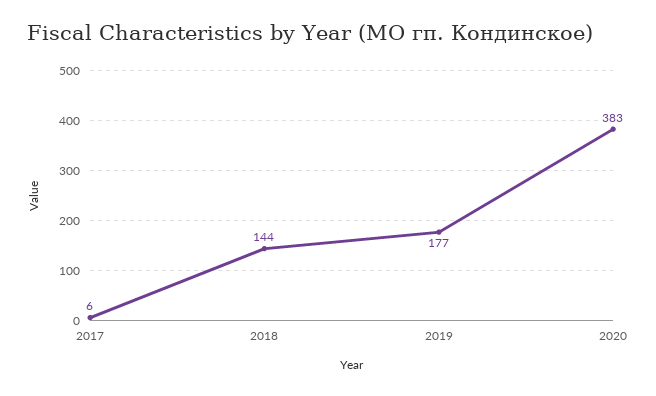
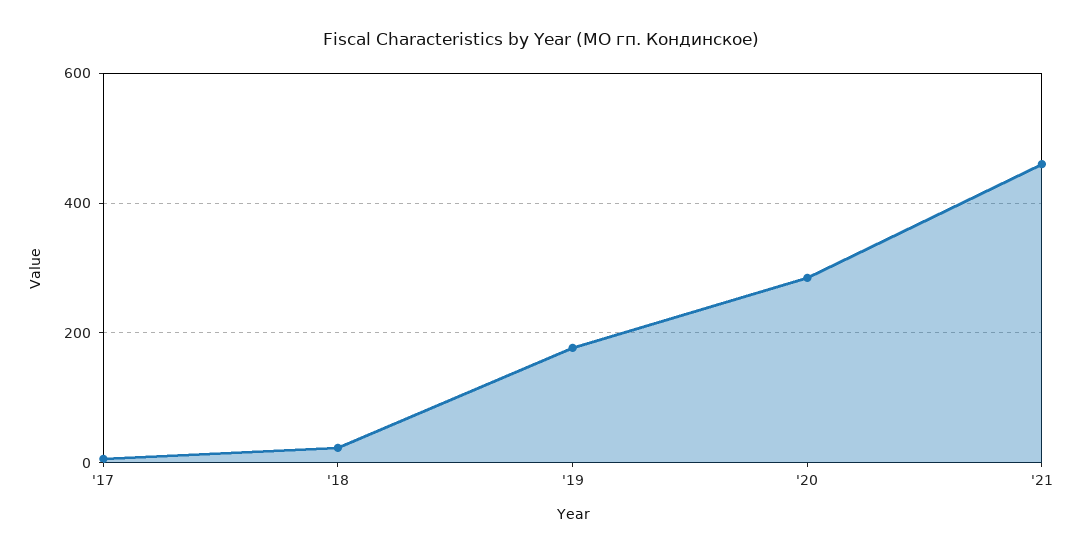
2018: 144 -> 20
2020: 383 -> 280
'21: none -> 460

